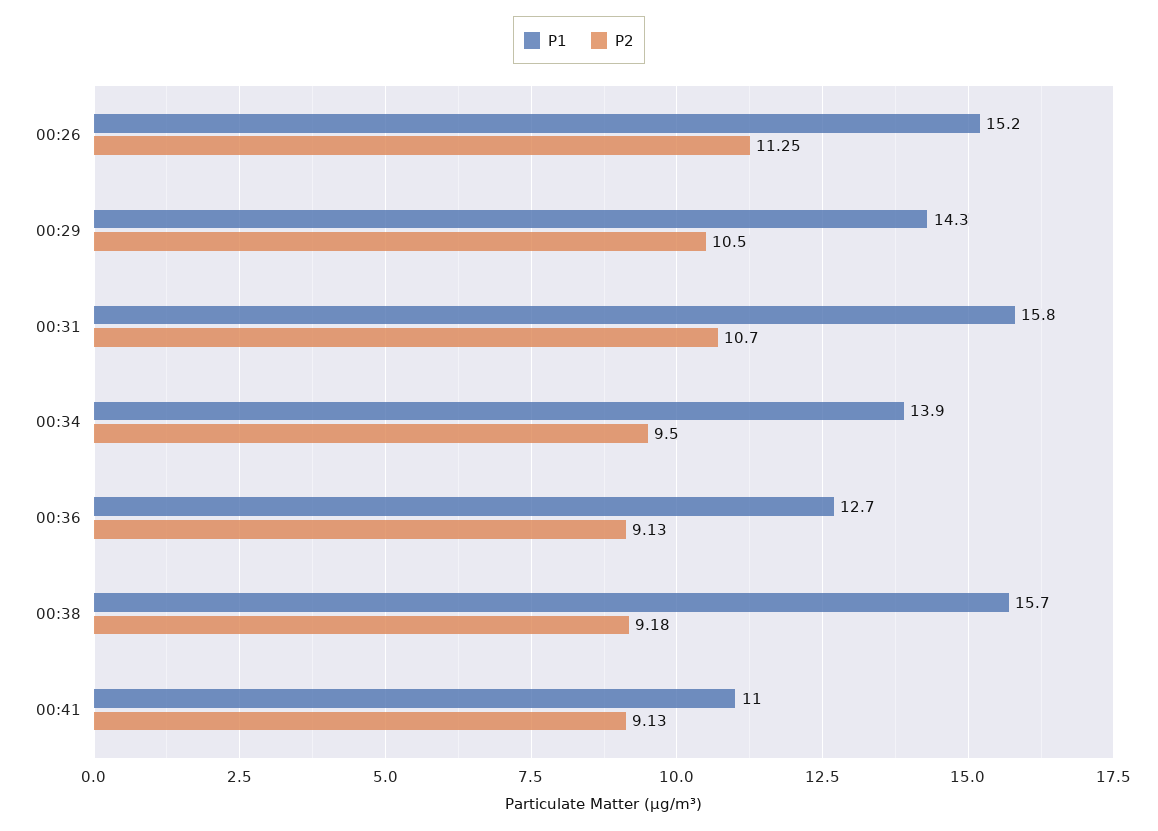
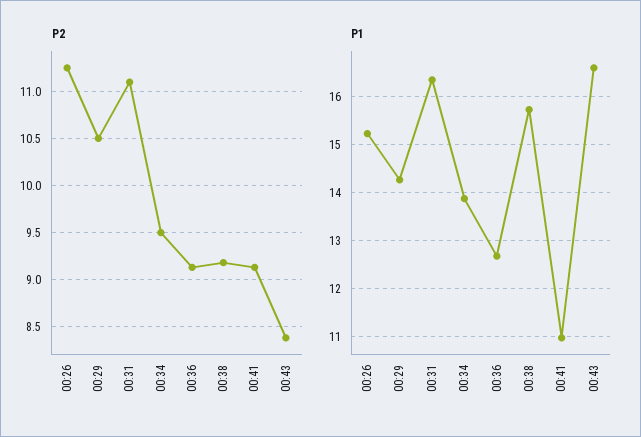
P1, 00:31: 15.8 -> 16.4
P2, 00:31: 10.7 -> 11.1
P2, 00:43: none -> 8.4
P1, 00:43: none -> 16.6

